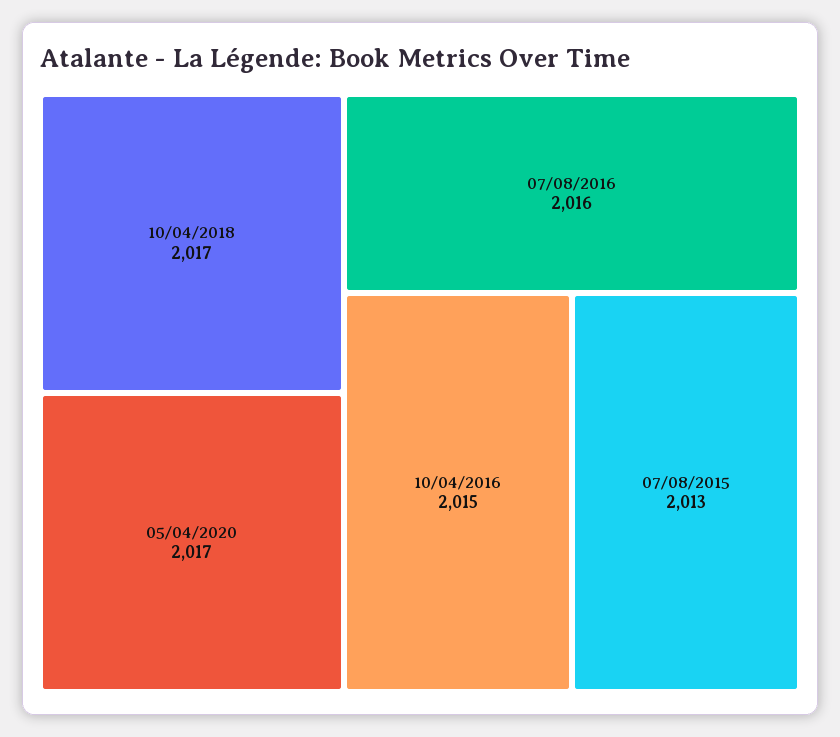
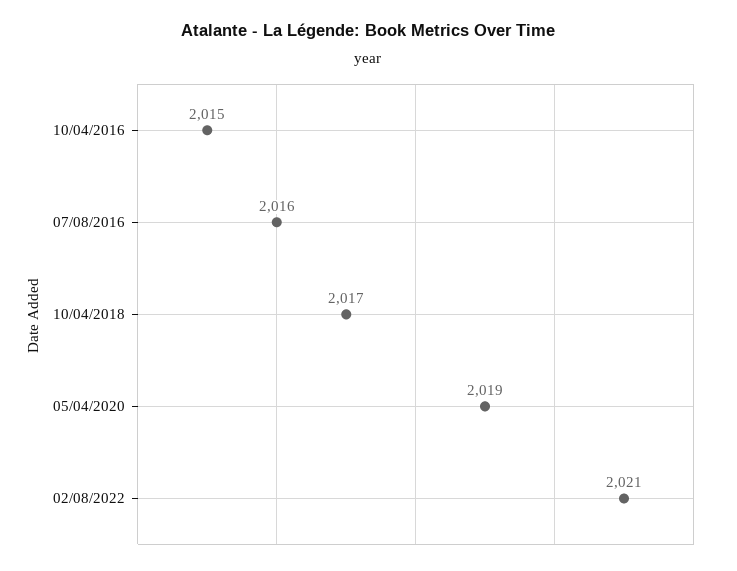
05/04/2020: 2017 -> 2019
07/08/2015: 2013 -> none
02/08/2022: none -> 2021

